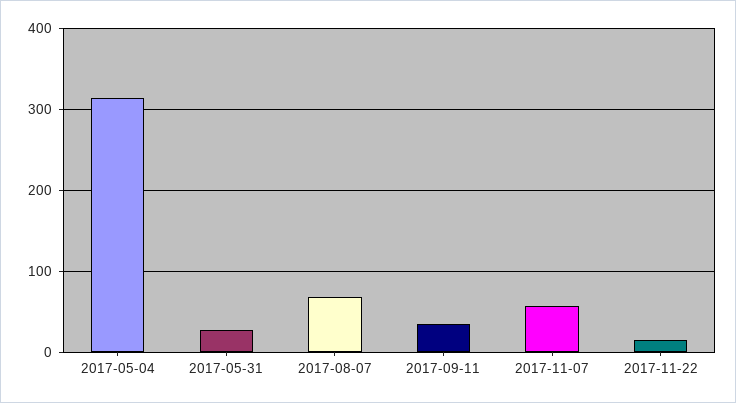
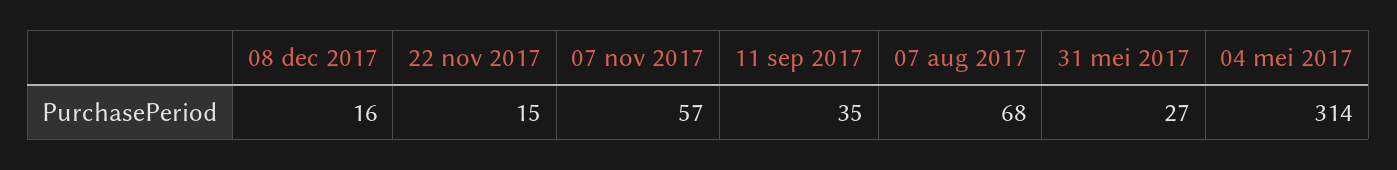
08 dec 2017: none -> 16

